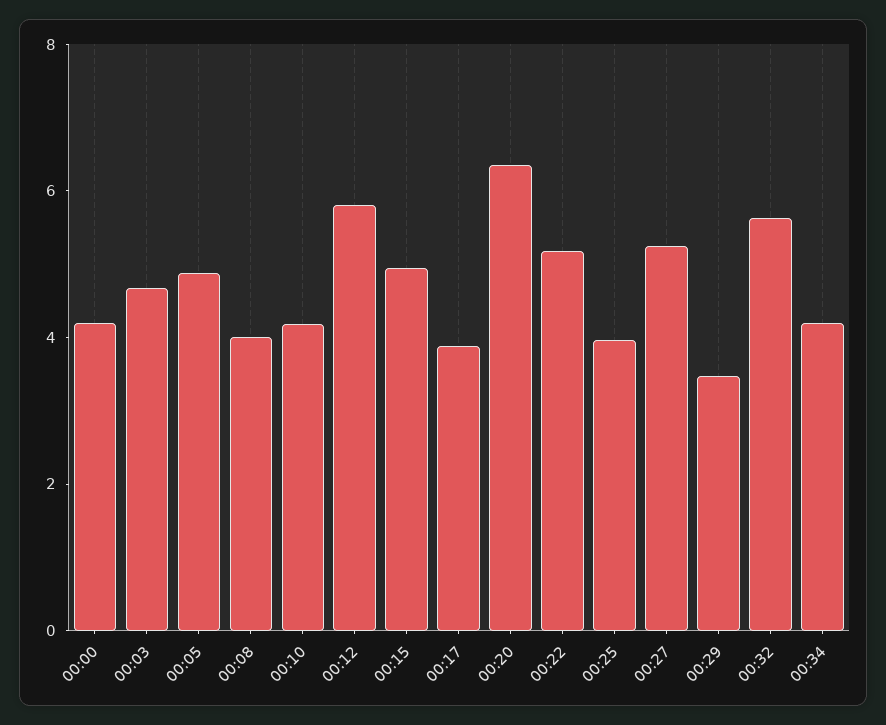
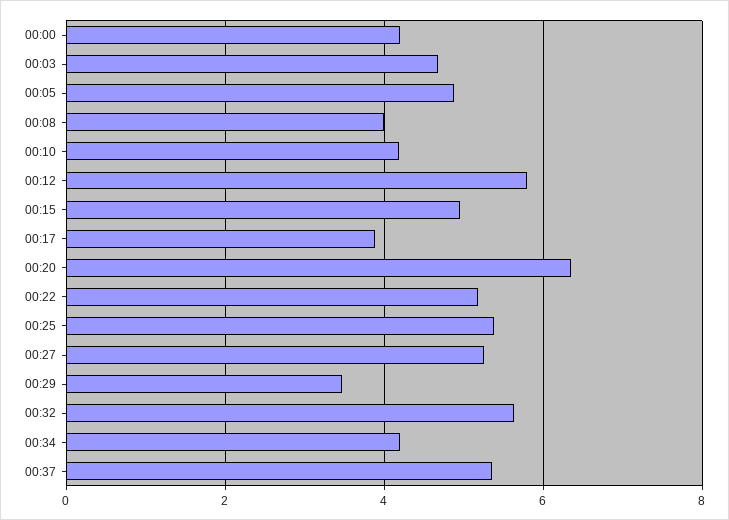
00:25: 4 -> 5.4
00:37: none -> 5.4

